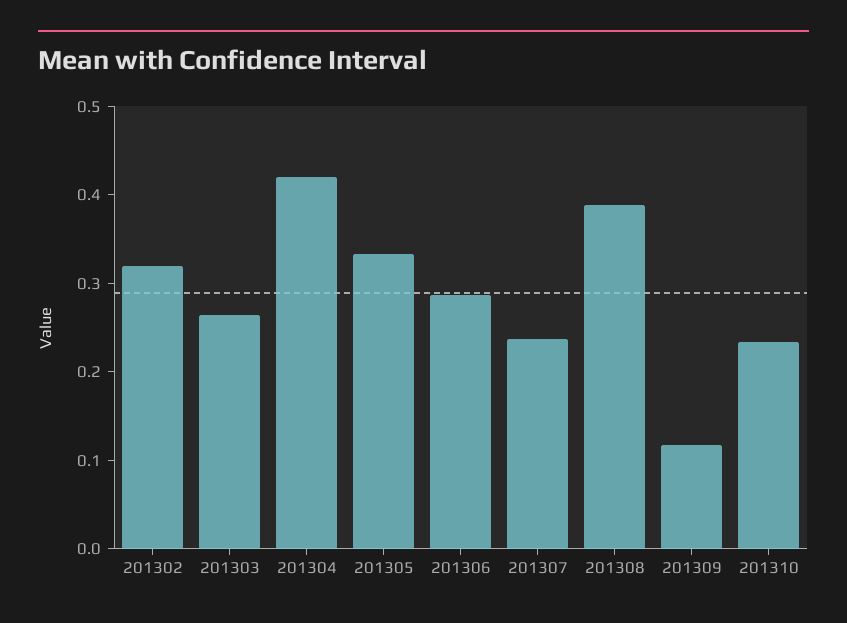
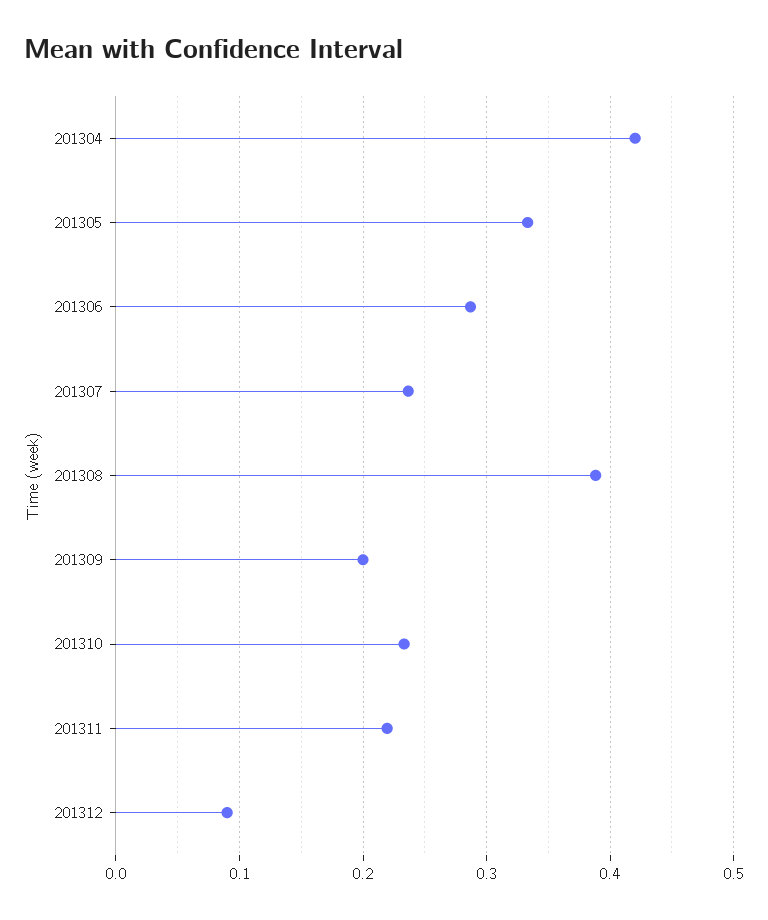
201302: 0.32 -> none
201303: 0.26 -> none
201309: 0.12 -> 0.2
201311: none -> 0.22
201312: none -> 0.09

